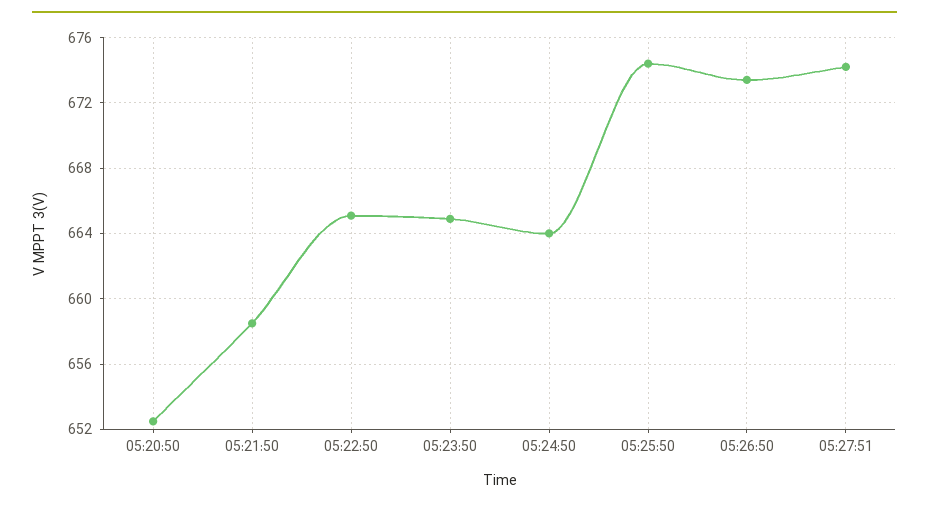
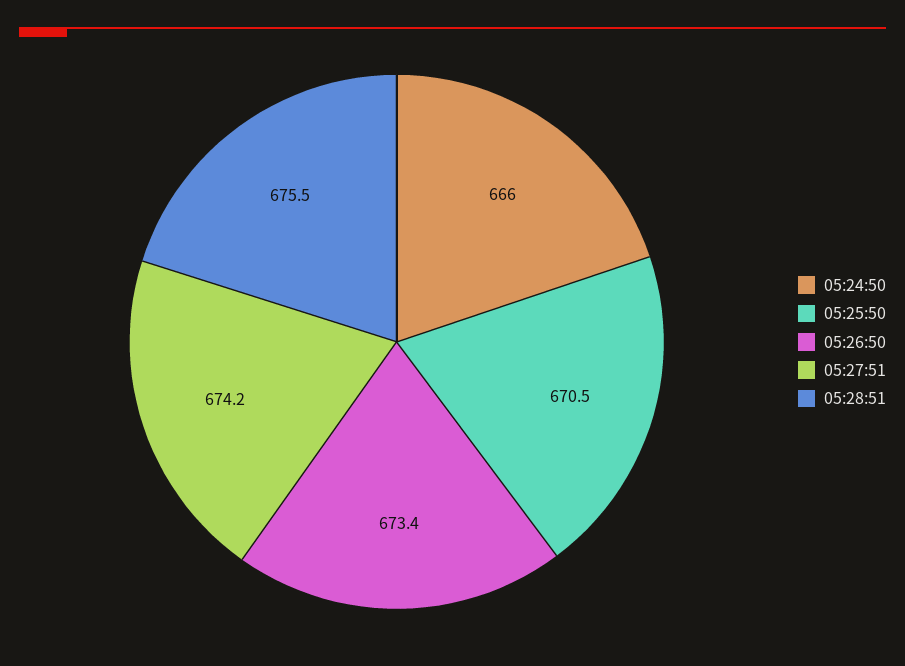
05:20:50: 652.5 -> none
05:21:50: 658.5 -> none
05:22:50: 665 -> none
05:23:50: 665 -> none
05:24:50: 664 -> 666
05:25:50: 674.5 -> 670.5
05:28:51: none -> 675.5

